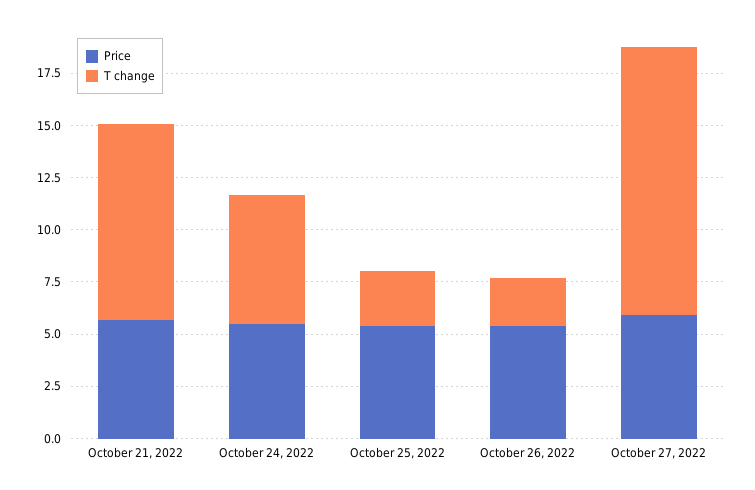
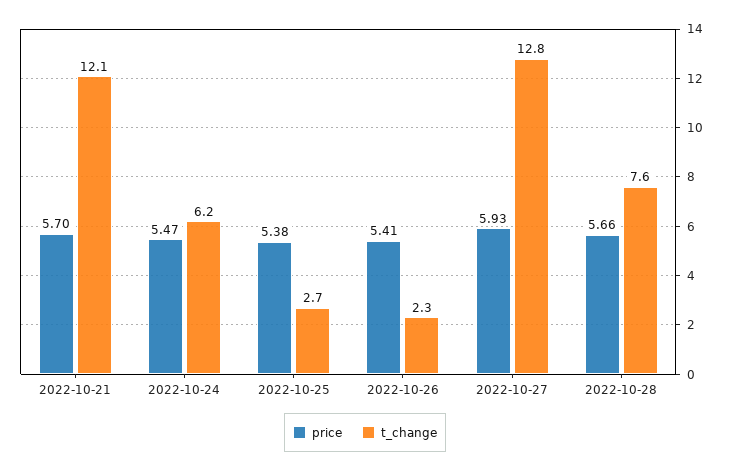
T change, October 21, 2022: 9.5 -> 12.1
Price, 2022-10-28: none -> 5.66
T change, 2022-10-28: none -> 7.6

